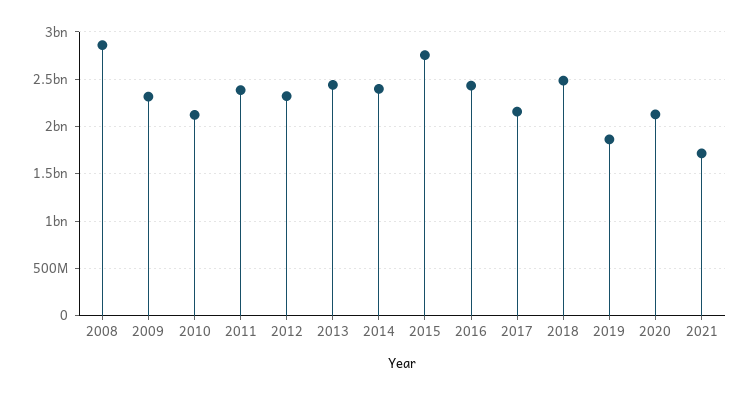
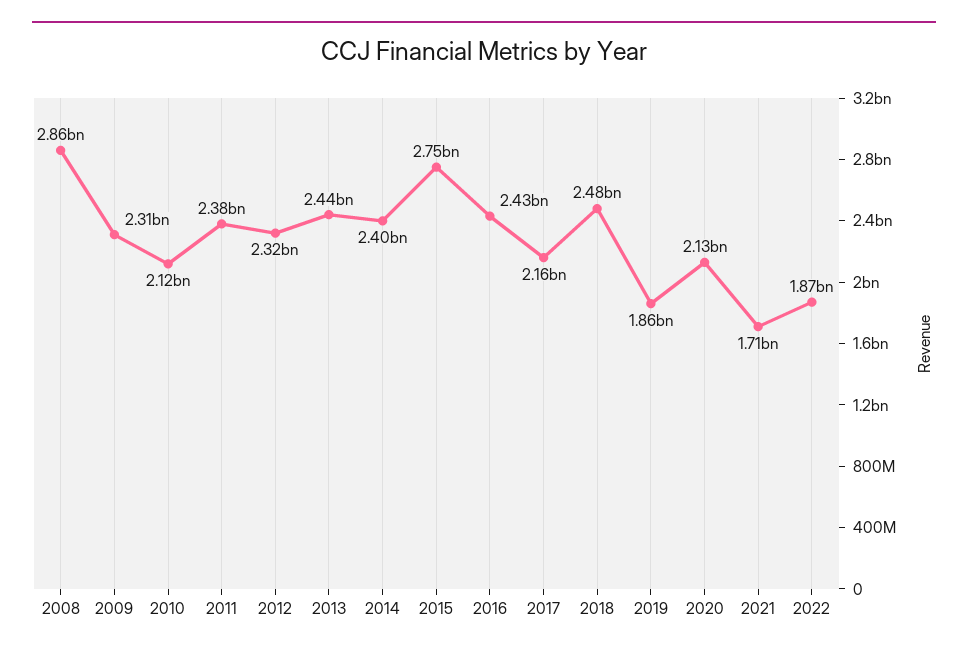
2022: none -> 1870000000

